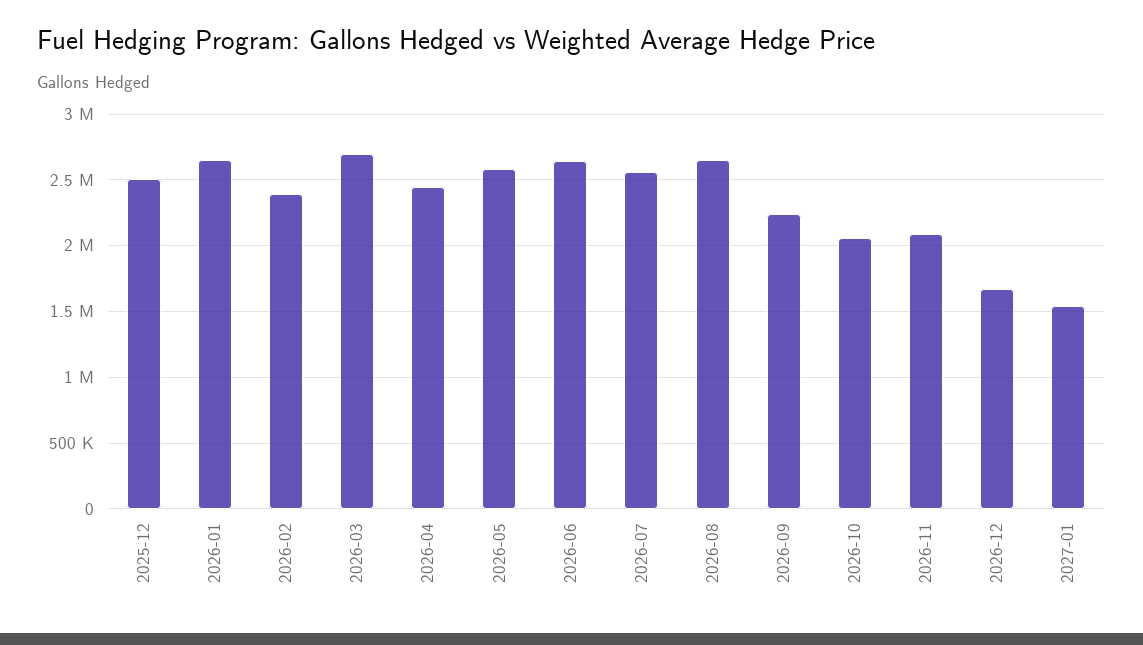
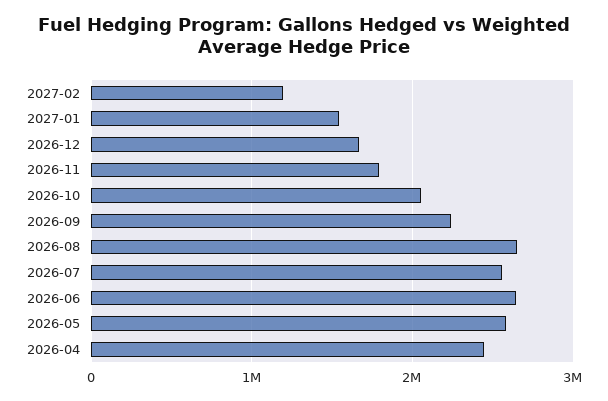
2025-12: 2500000 -> none
2026-01: 2650000 -> none
2026-02: 2400000 -> none
2026-03: 2700000 -> none
2026-11: 2100000 -> 1800000
2027-02: none -> 1200000

